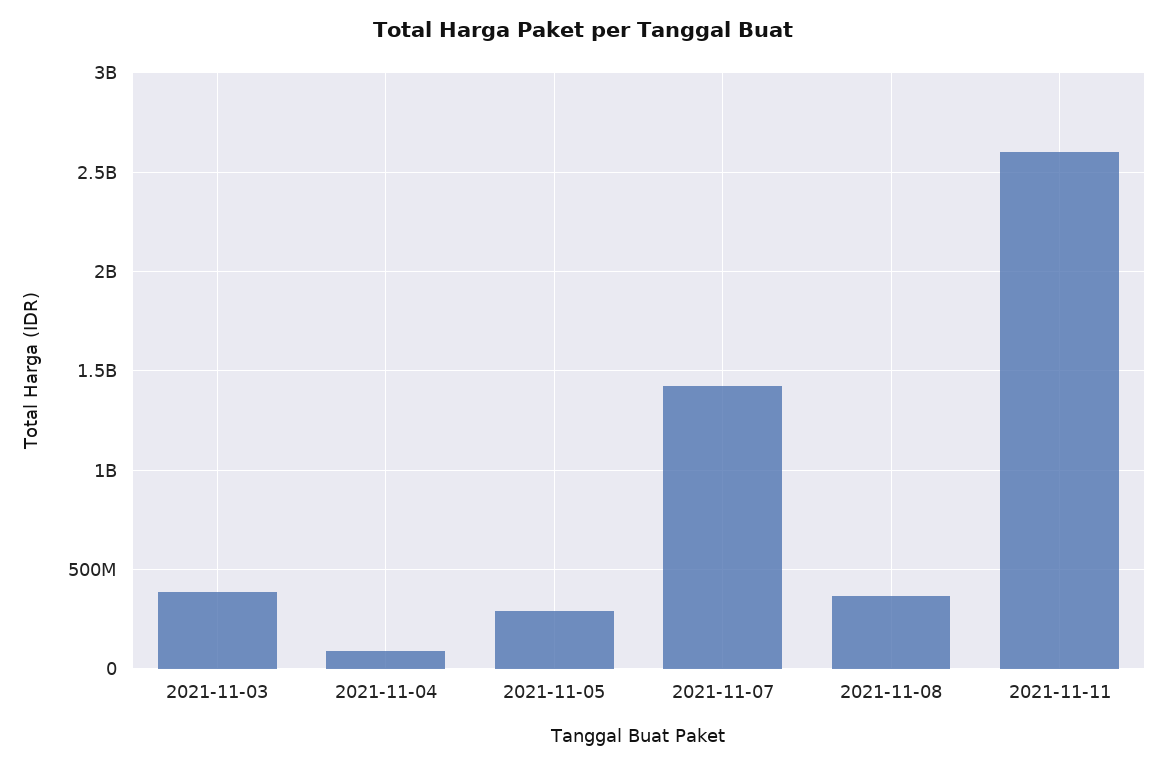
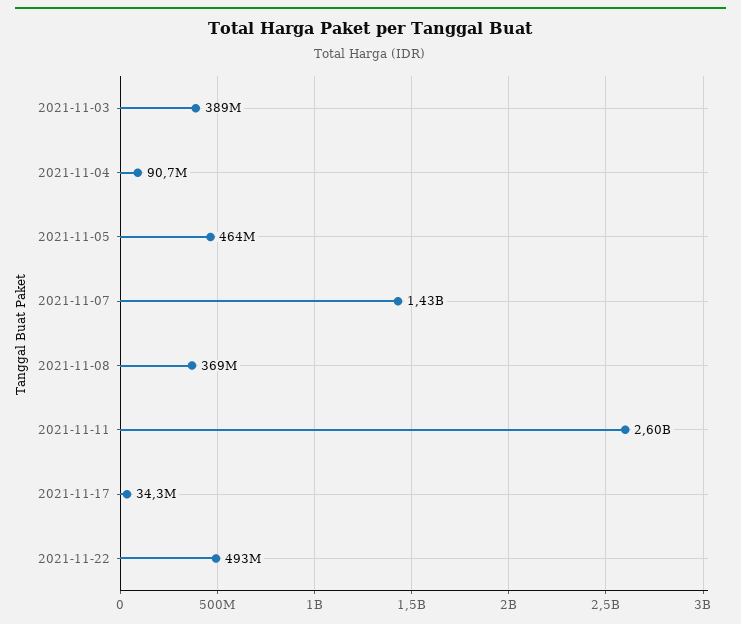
2021-11-05: 300000000 -> 464000000
2021-11-17: none -> 34300000
2021-11-22: none -> 493000000

